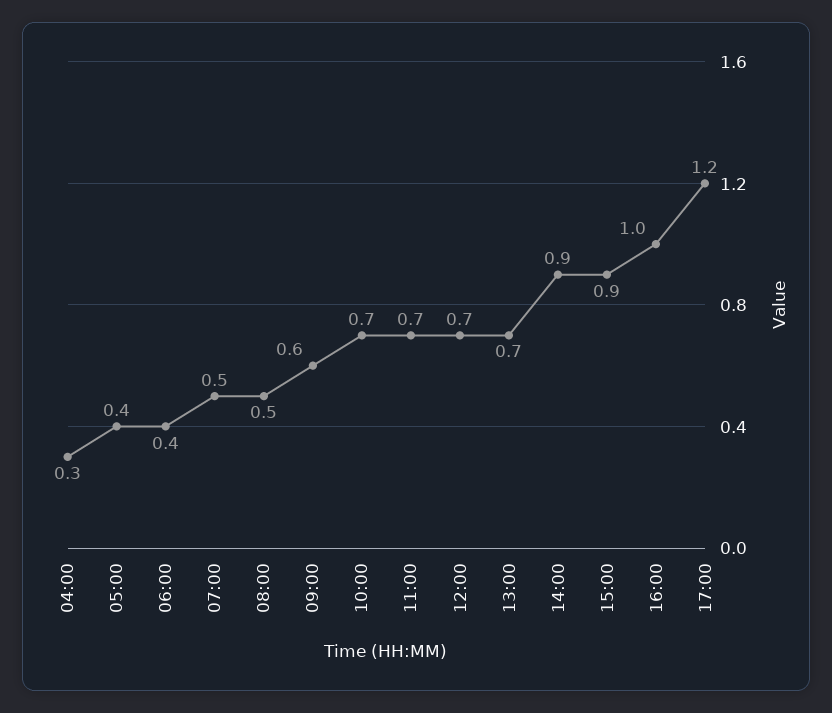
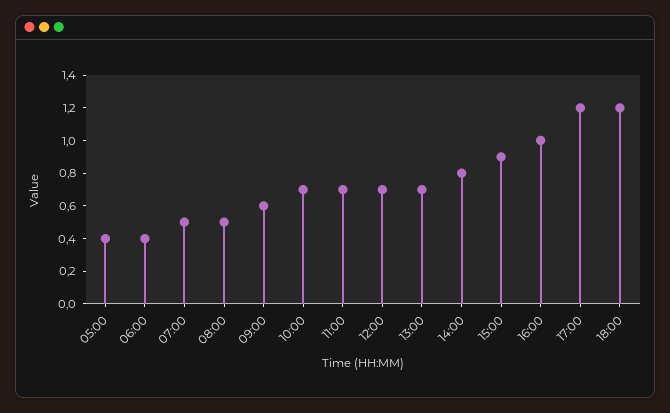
04:00: 0.3 -> none
14:00: 0.9 -> 0.8
18:00: none -> 1.2

